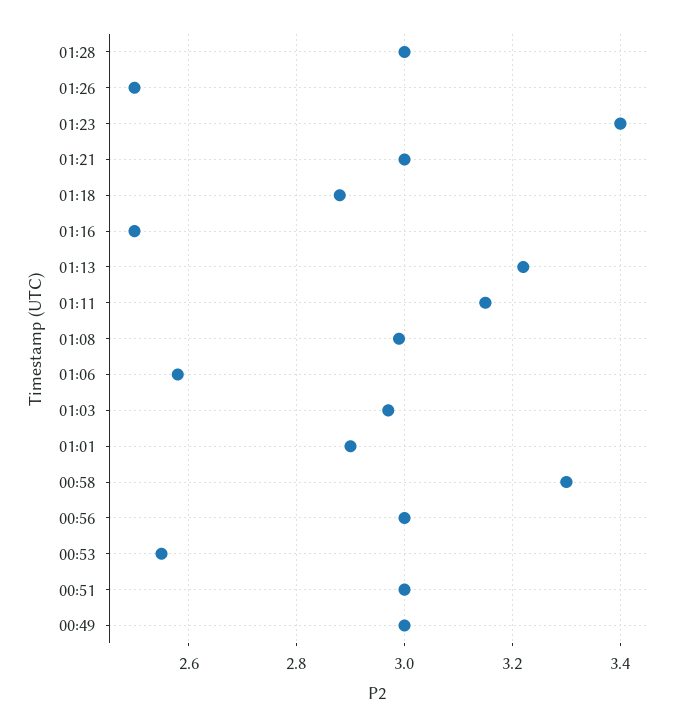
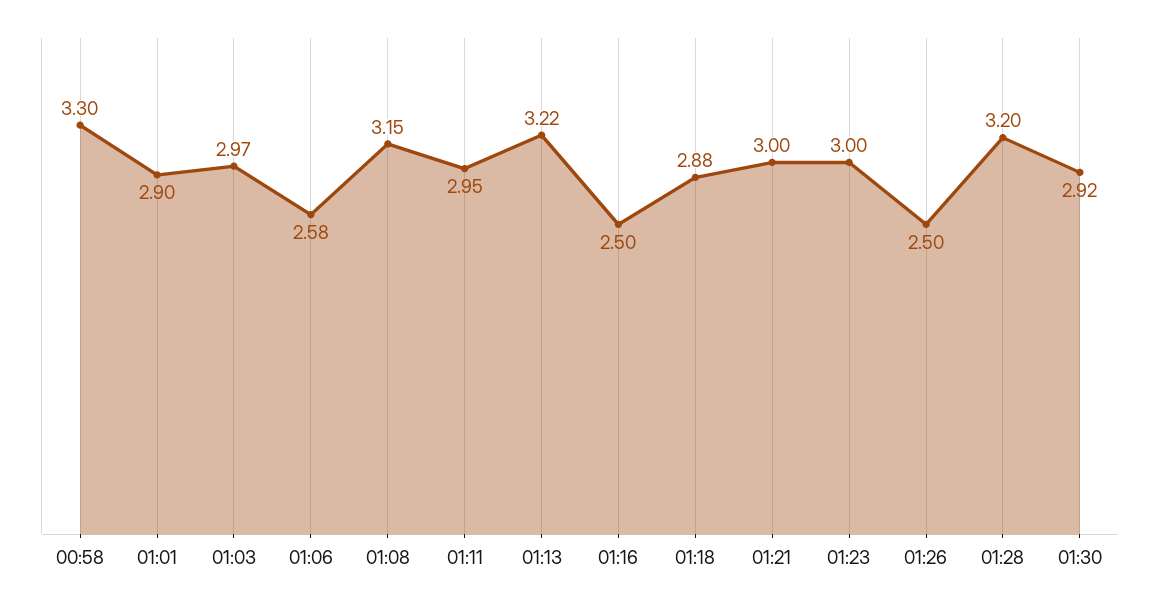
01:28: 3 -> 3.2
01:23: 3.4 -> 3
01:11: 3.15 -> 2.95
01:08: 3 -> 3.15
00:56: 3 -> none
00:53: 2.55 -> none
00:51: 3 -> none
00:49: 3 -> none
01:30: none -> 2.92

